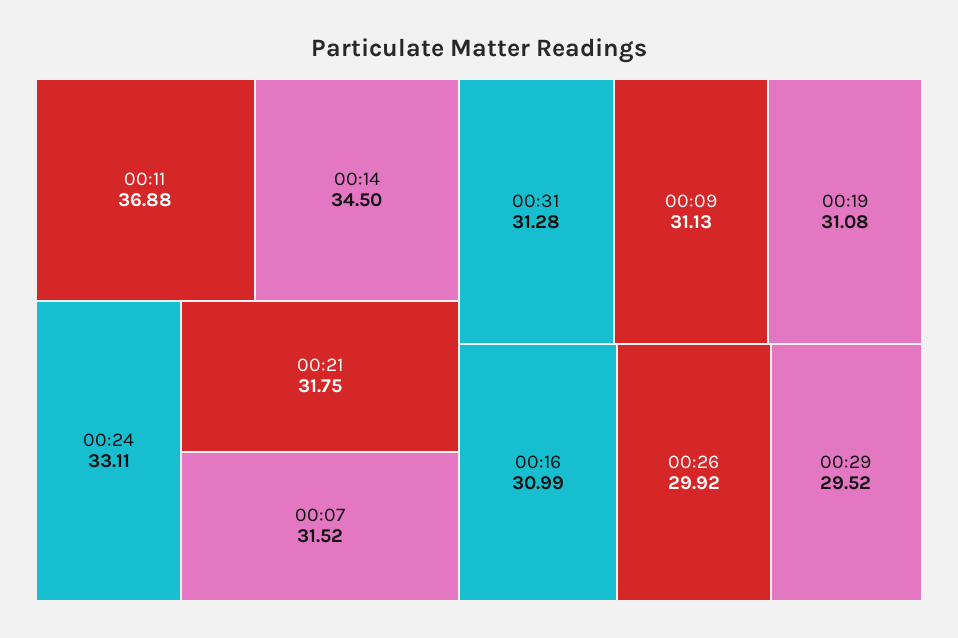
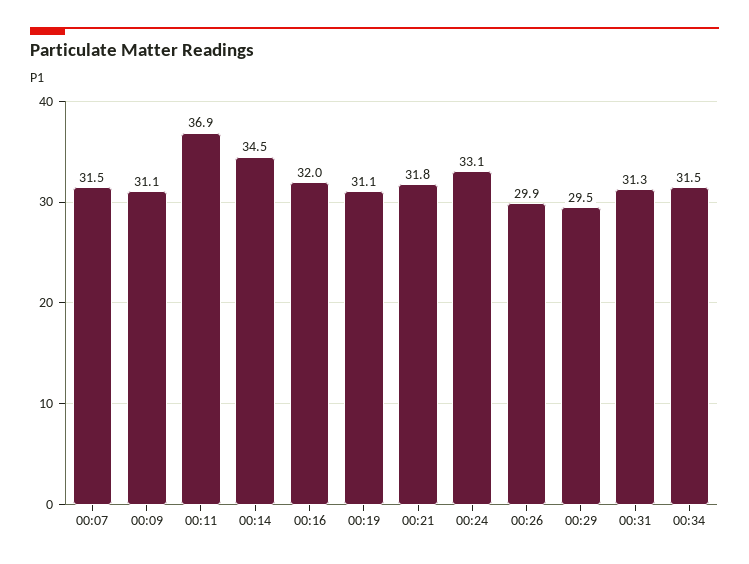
00:16: 30.99 -> 32
00:34: none -> 31.5

